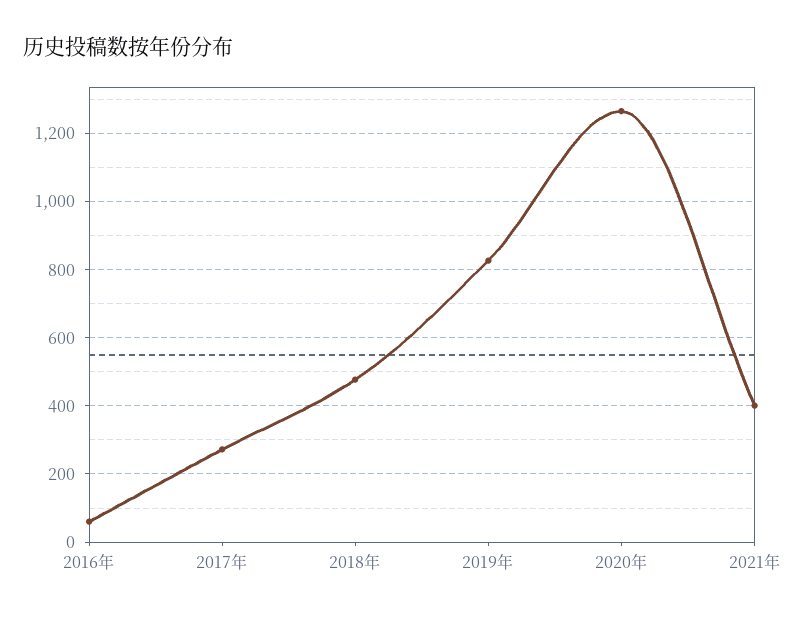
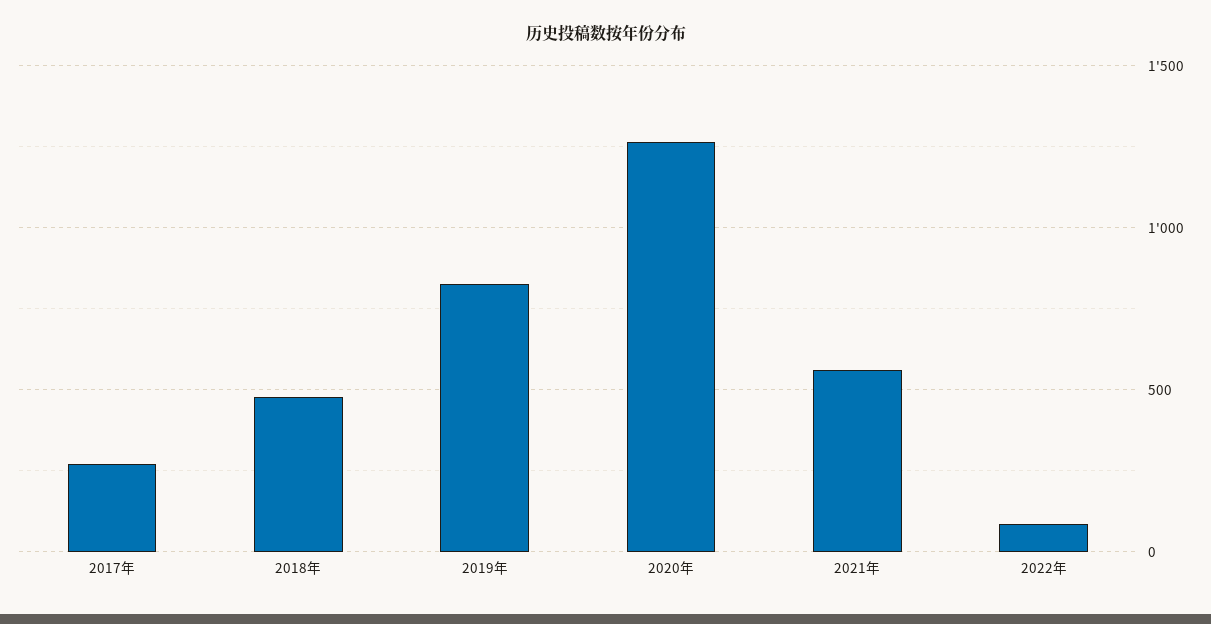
2016年: 60 -> none
2021年: 400 -> 550
2022年: none -> 100

